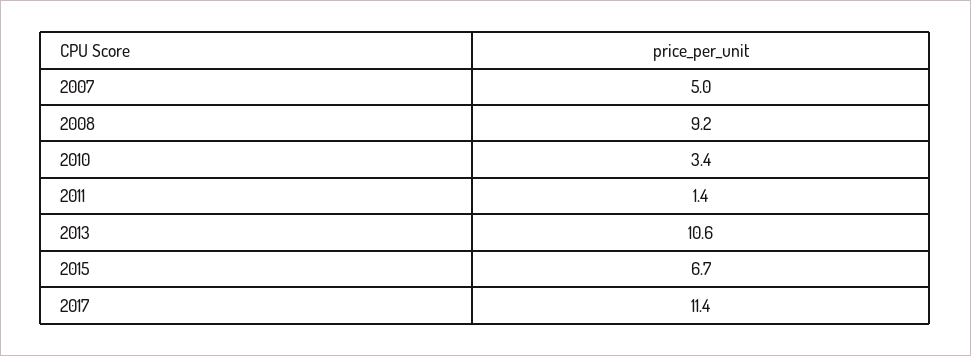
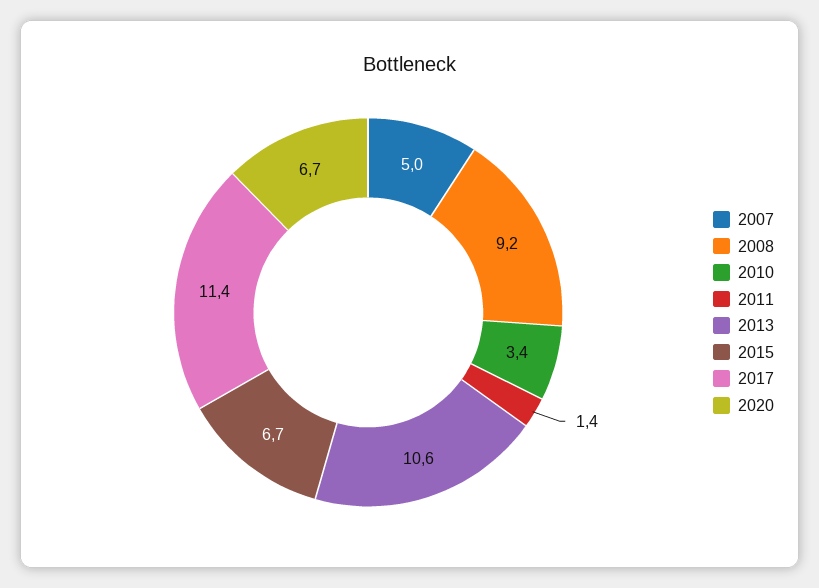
2020: none -> 6.7

